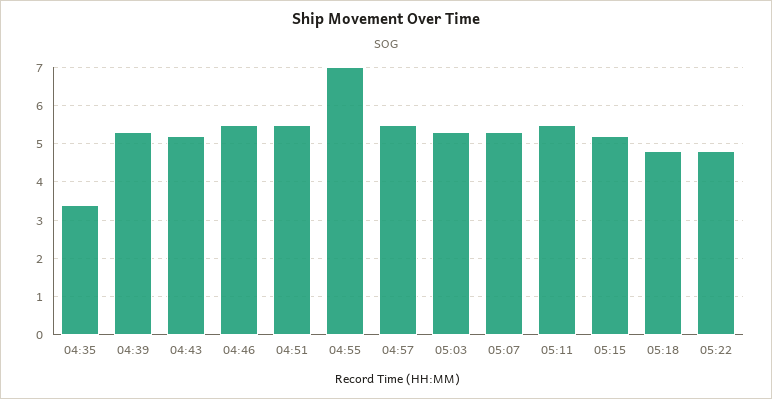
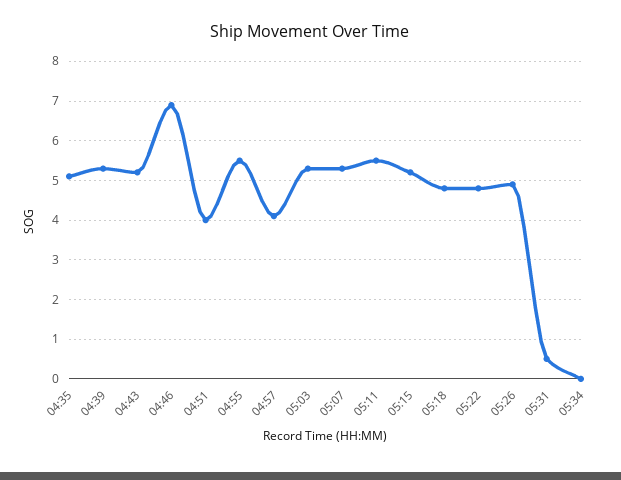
04:35: 3.5 -> 5
04:46: 5.5 -> 7
04:51: 5.5 -> 4
04:55: 7 -> 5.5
04:57: 5.5 -> 4
05:26: none -> 5
05:31: none -> 0.5
05:34: none -> 0

